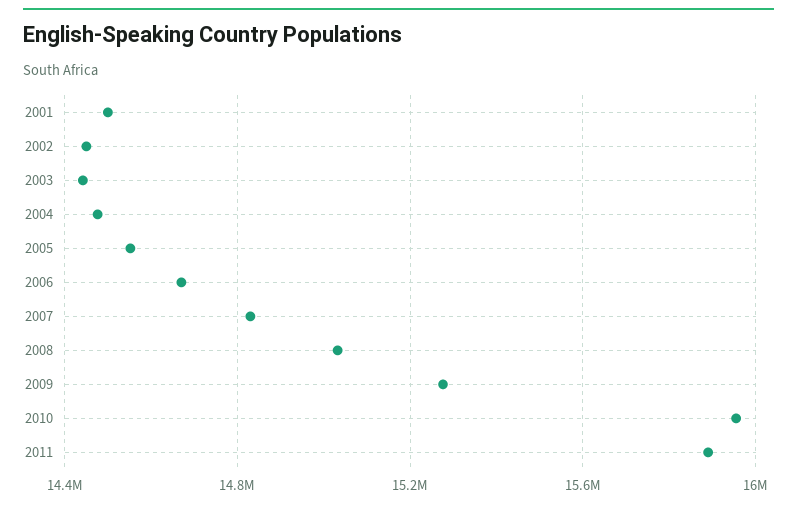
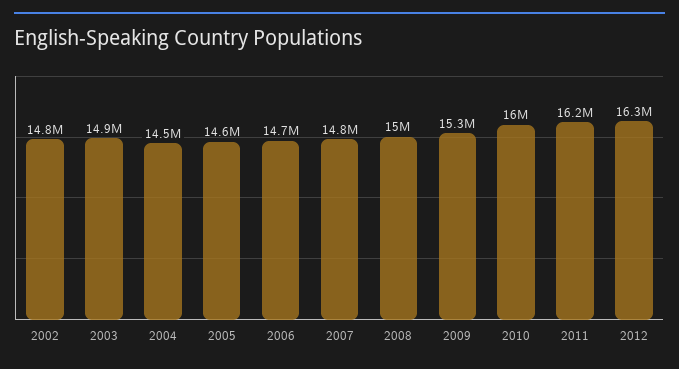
2001: 14500000 -> none
2002: 14450000 -> 14800000
2003: 14450000 -> 14900000
2011: 15900000 -> 16200000
2012: none -> 16300000

